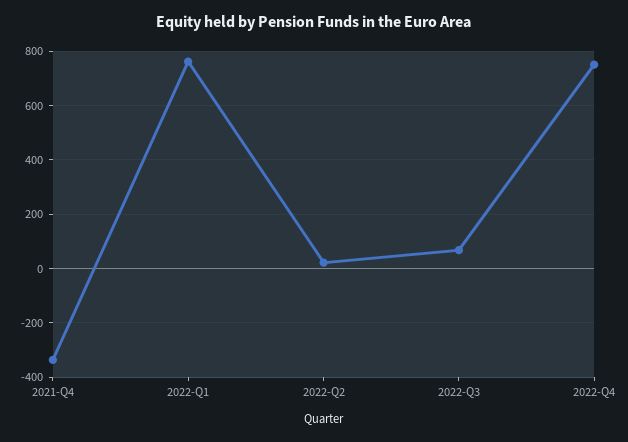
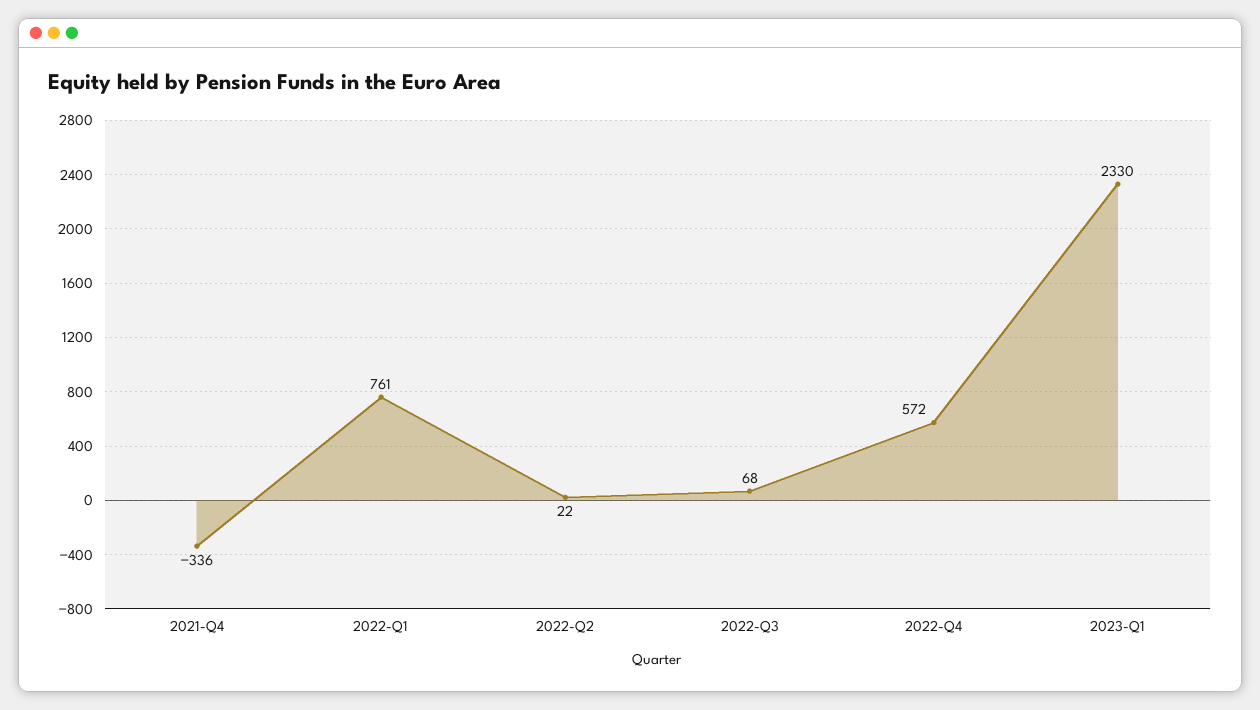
2022-Q4: 750 -> 572
2023-Q1: none -> 2330

